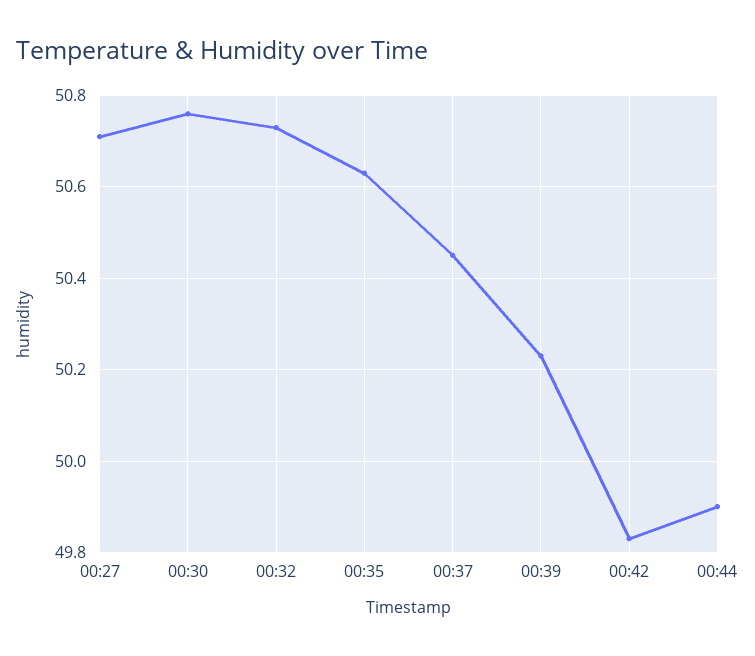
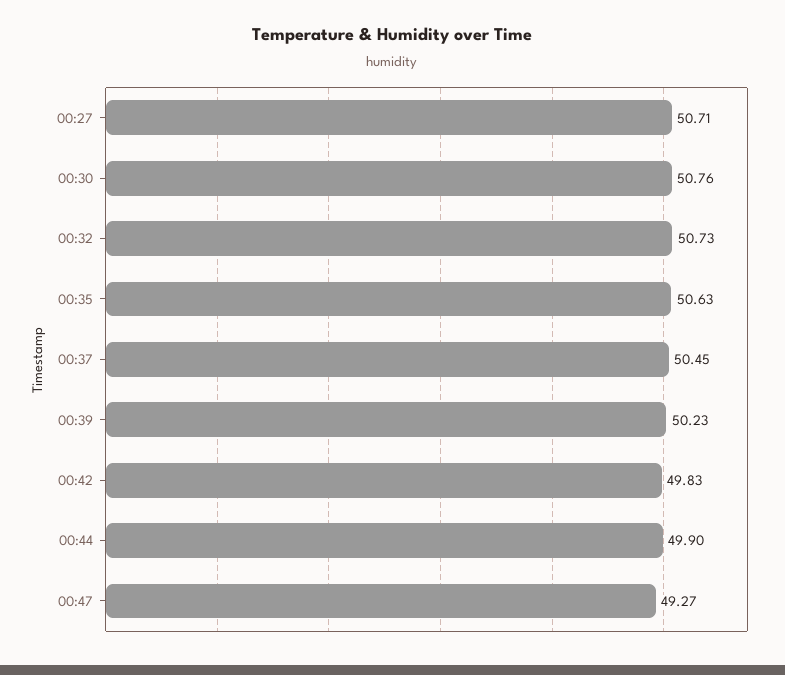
00:47: none -> 49.27

